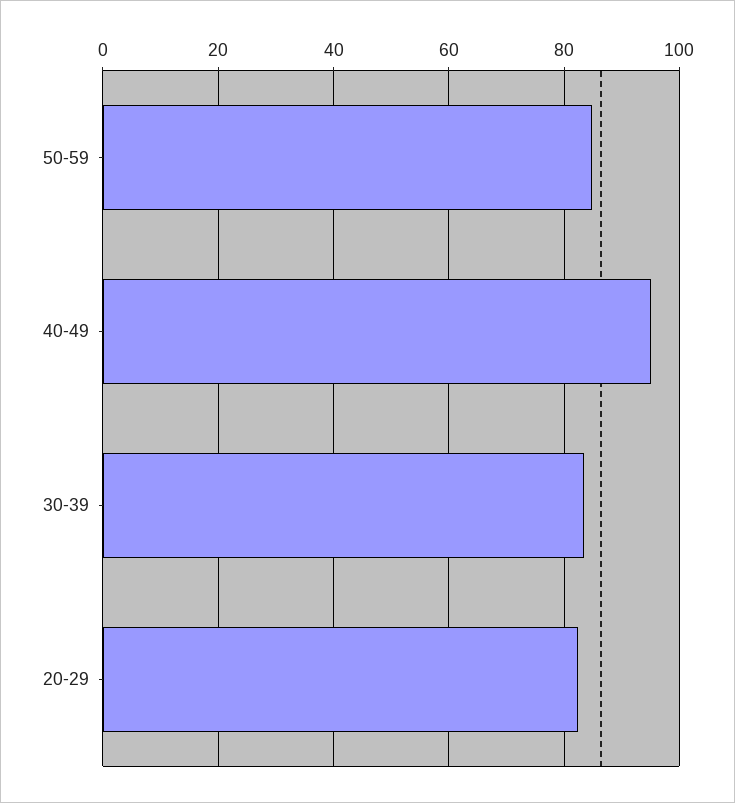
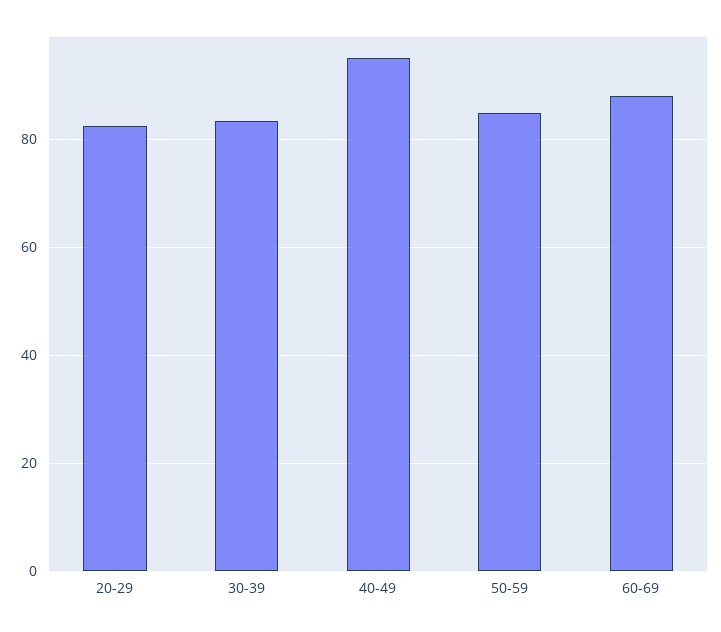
60-69: none -> 88

